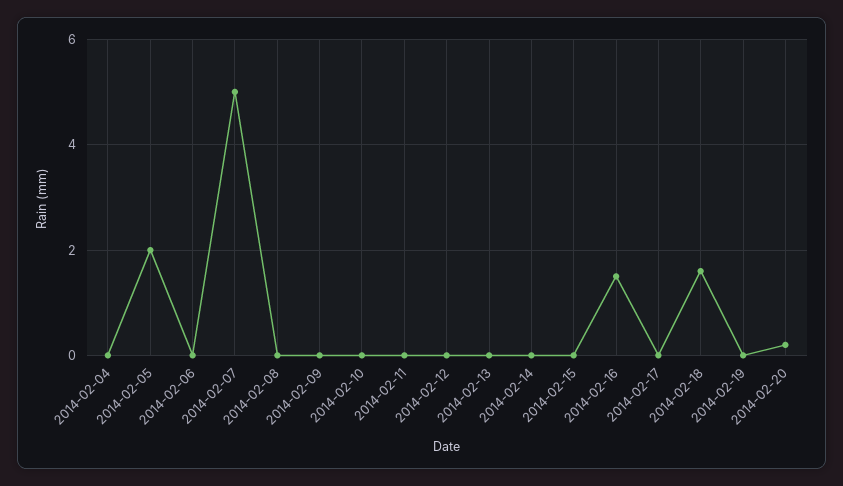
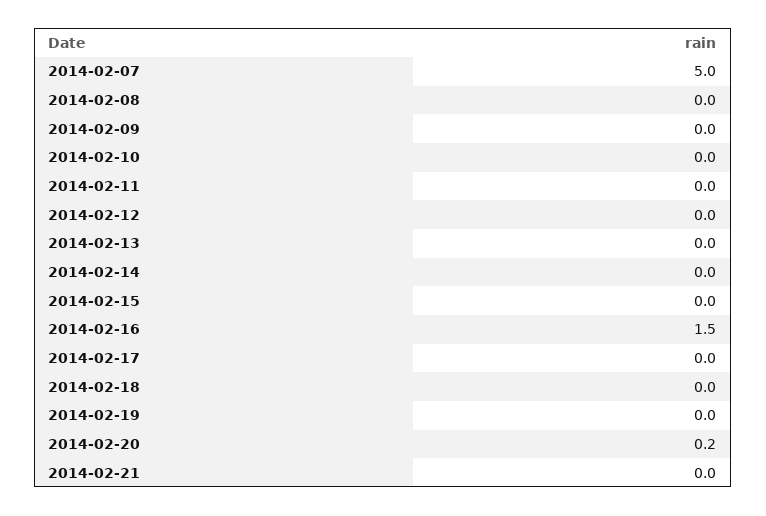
2014-02-04: 0 -> none
2014-02-05: 2 -> none
2014-02-06: 0 -> none
2014-02-18: 1.5 -> 0
2014-02-21: none -> 0

